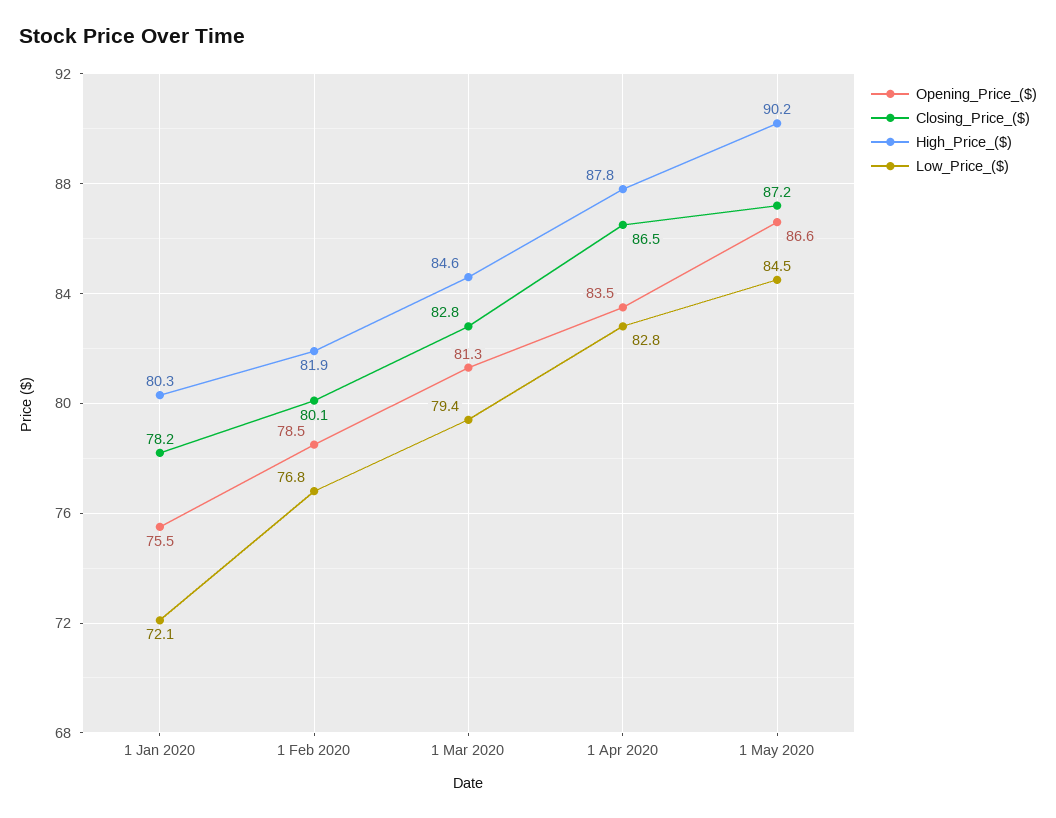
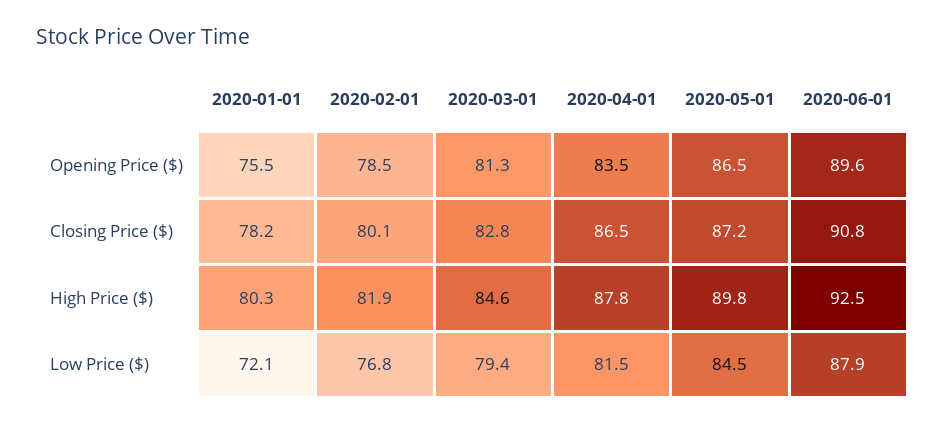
Low_Price_($), 1 Apr 2020: 82.8 -> 81.5
Opening_Price_($), 1 May 2020: 86.6 -> 86.5
High_Price_($), 1 May 2020: 90.2 -> 89.8
Opening_Price_($), 2020-06-01: none -> 89.6
Closing_Price_($), 2020-06-01: none -> 90.8
High_Price_($), 2020-06-01: none -> 92.5
Low_Price_($), 2020-06-01: none -> 87.9

